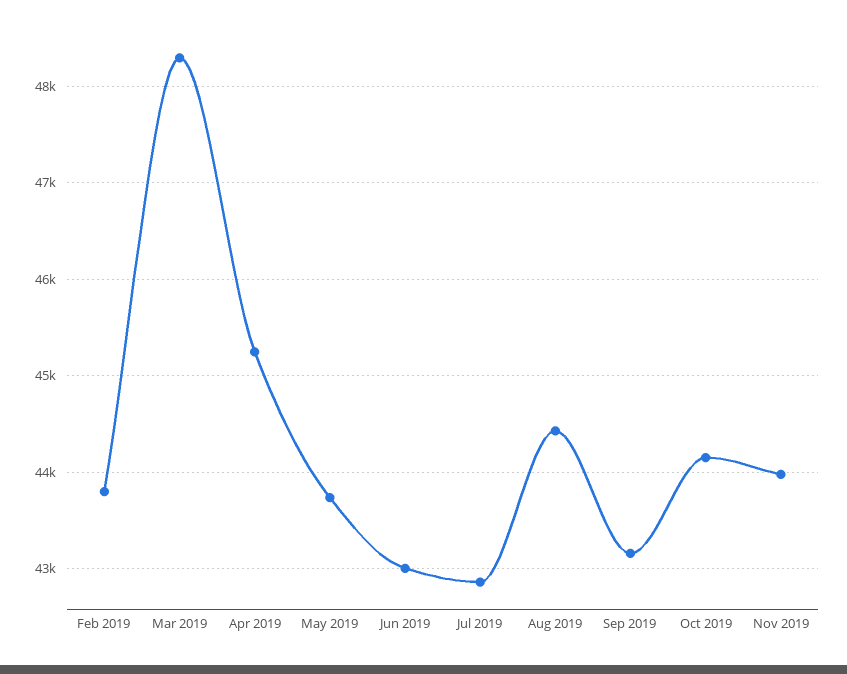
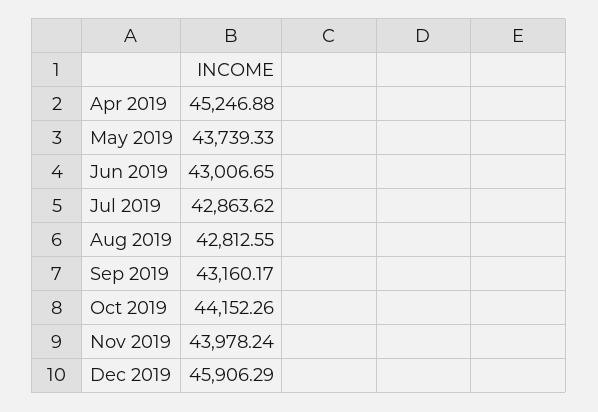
Feb 2019: 43800 -> none
Mar 2019: 48300 -> none
Aug 2019: 44400 -> 42812.55
Dec 2019: none -> 45906.29

